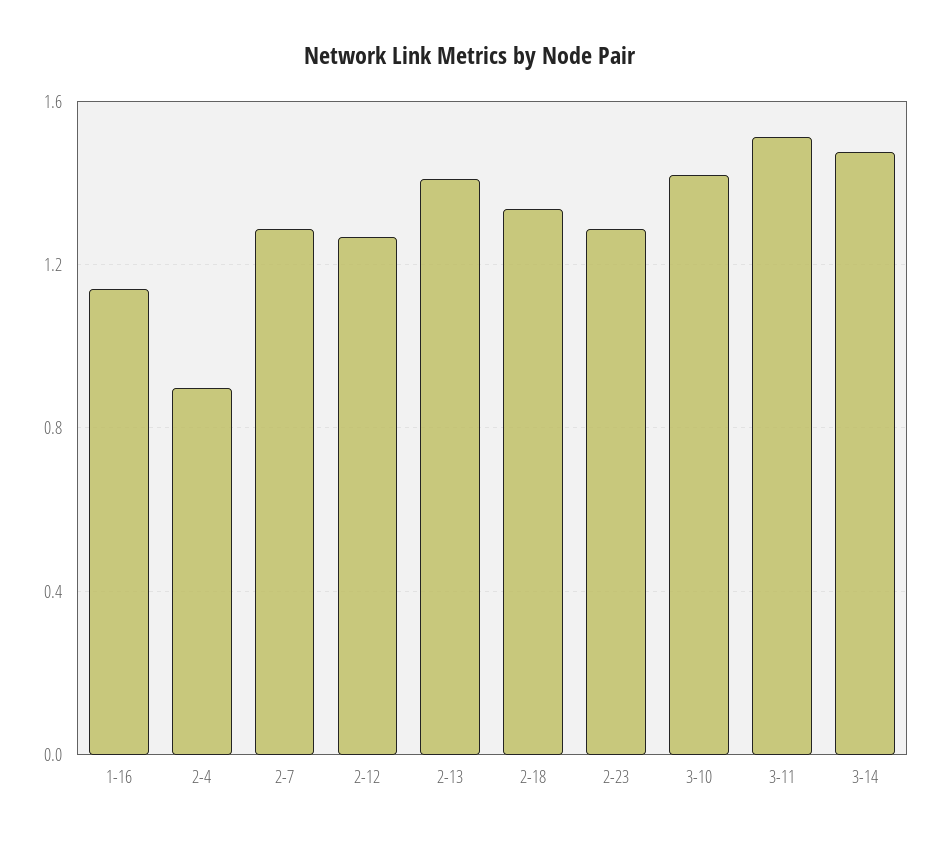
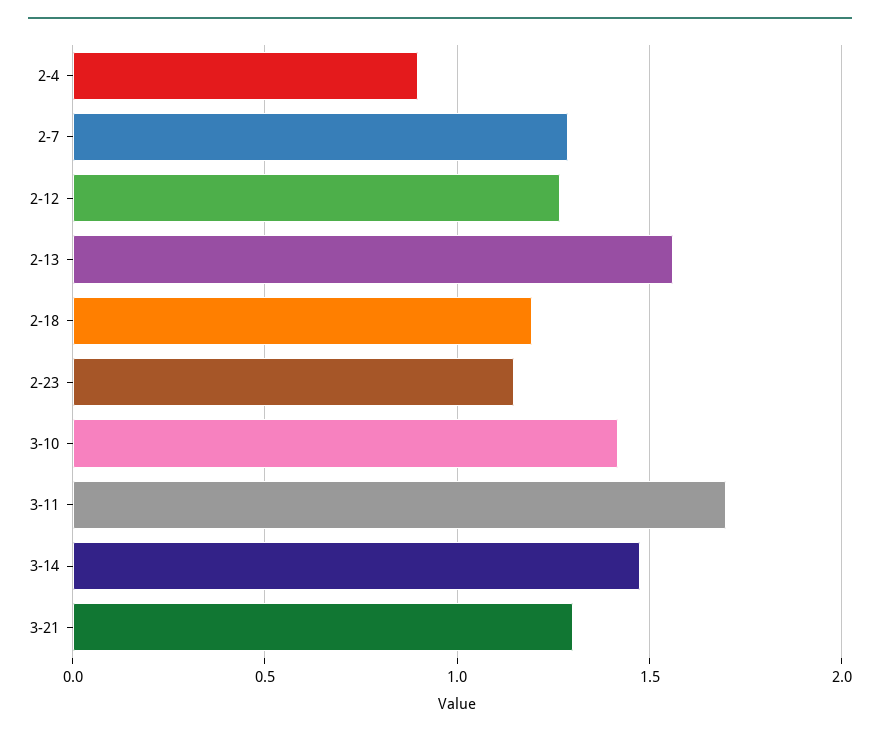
1-16: 1.15 -> none
2-13: 1.4 -> 1.55
2-18: 1.35 -> 1.2
2-23: 1.3 -> 1.15
3-11: 1.5 -> 1.7
3-21: none -> 1.3

